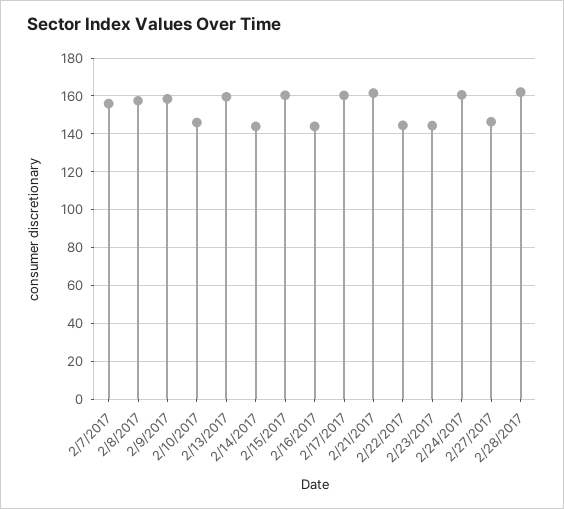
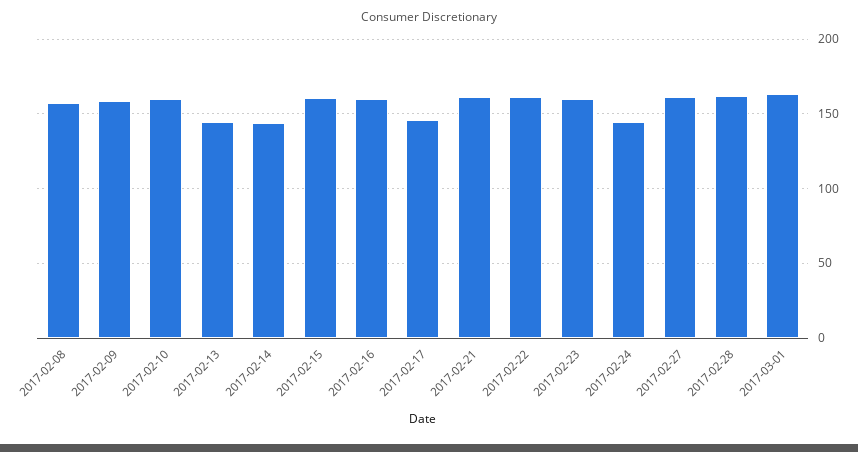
2/7/2017: 155 -> none
2/10/2017: 145 -> 160
2/13/2017: 160 -> 145
2/16/2017: 145 -> 160
2/17/2017: 160 -> 145
2/22/2017: 145 -> 160
2/23/2017: 145 -> 160
2/24/2017: 160 -> 145
2/27/2017: 145 -> 160
2017-03-01: none -> 165

